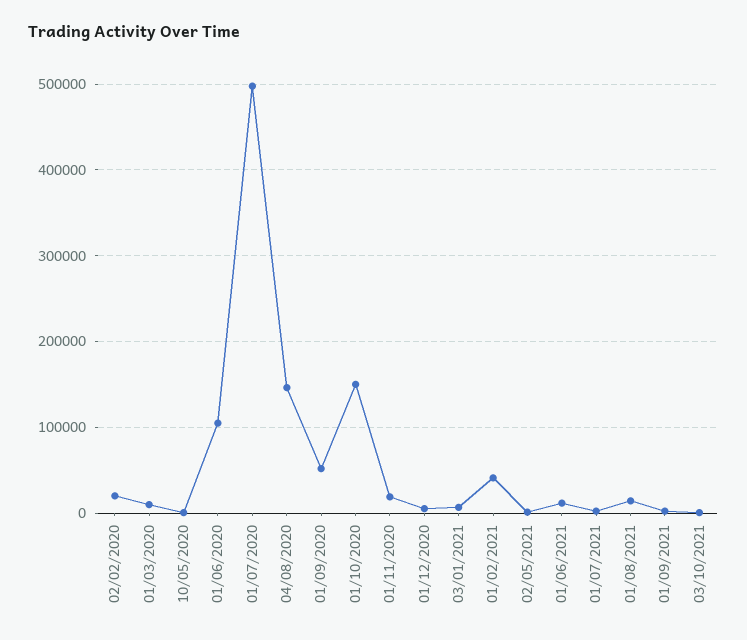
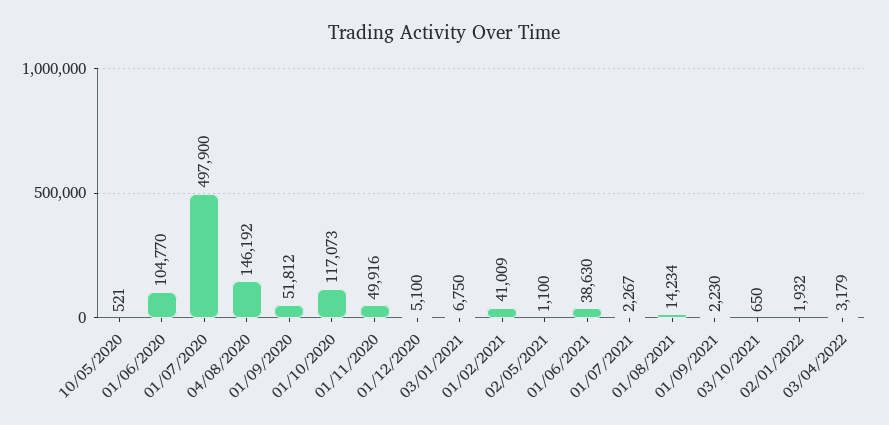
02/02/2020: 20000 -> none
01/03/2020: 10000 -> none
01/10/2020: 150000 -> 117073
01/11/2020: 20000 -> 49916
01/06/2021: 10000 -> 38630
02/01/2022: none -> 1932
03/04/2022: none -> 3179

